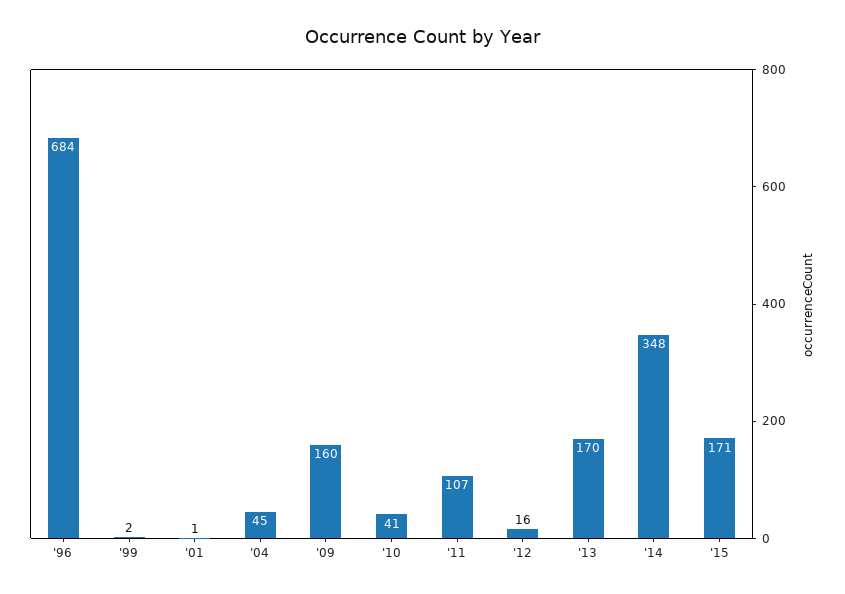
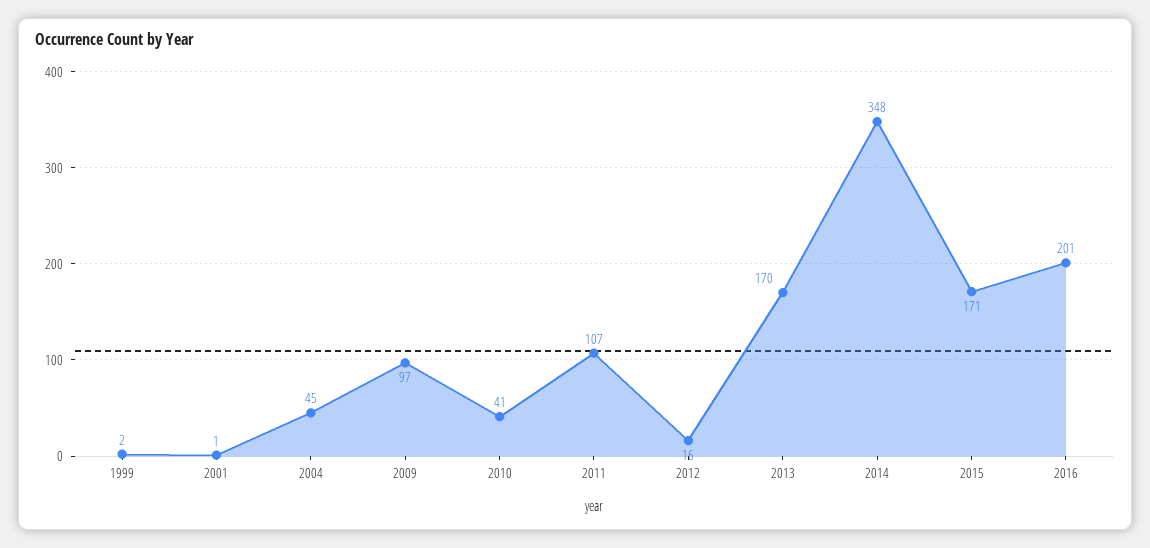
'96: 684 -> none
'09: 160 -> 97
2016: none -> 201

